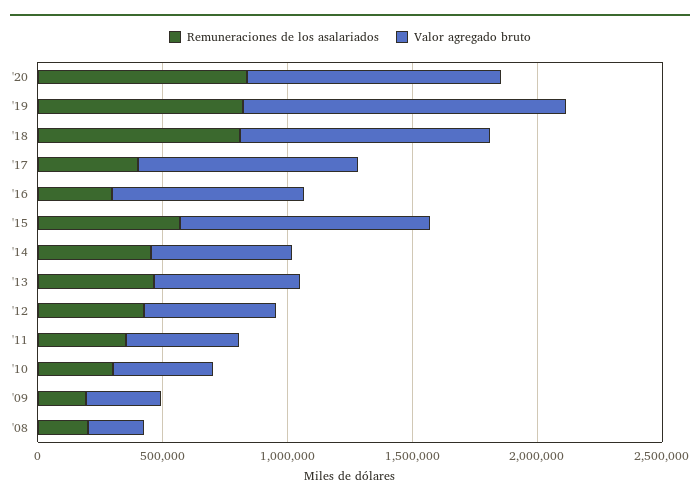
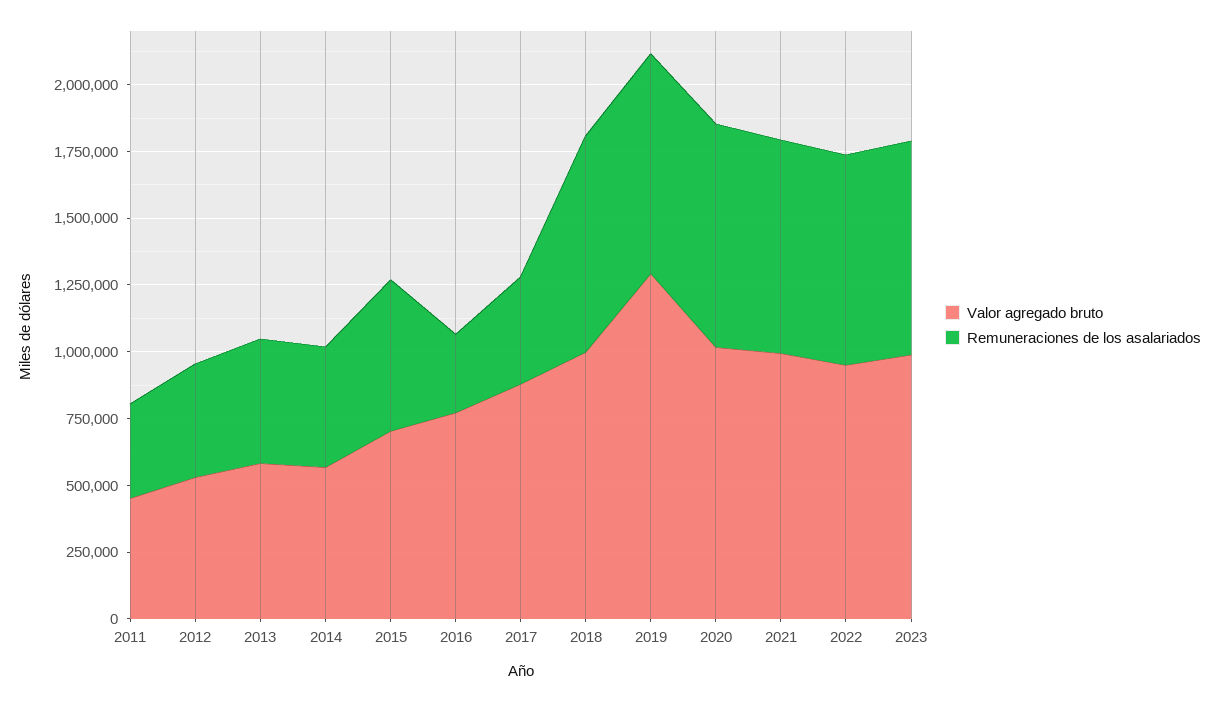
Valor agregado bruto, '15: 1000000 -> 700000
Remuneraciones de los asalariados, '10: 300000 -> none
Valor agregado bruto, '10: 400000 -> none
Remuneraciones de los asalariados, '09: 200000 -> none
Valor agregado bruto, '09: 300000 -> none
Remuneraciones de los asalariados, '08: 200000 -> none
Valor agregado bruto, '08: 200000 -> none
Valor agregado bruto, 2021: none -> 1000000
Remuneraciones de los asalariados, 2021: none -> 800000
Valor agregado bruto, 2022: none -> 950000
Remuneraciones de los asalariados, 2022: none -> 800000
Valor agregado bruto, 2023: none -> 1000000
Remuneraciones de los asalariados, 2023: none -> 800000

